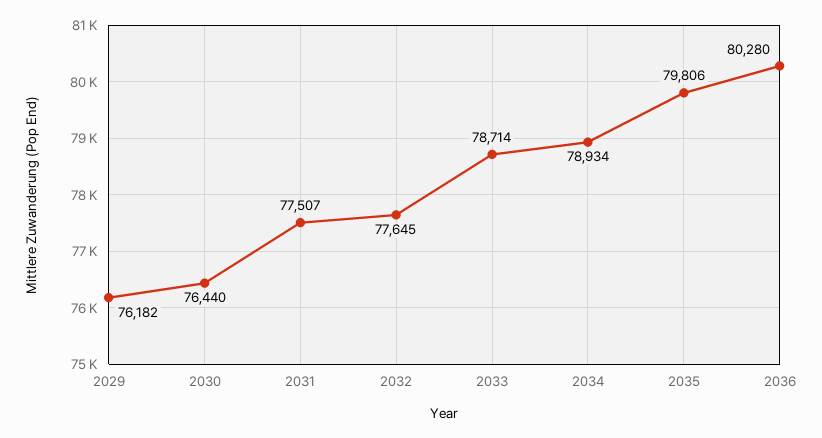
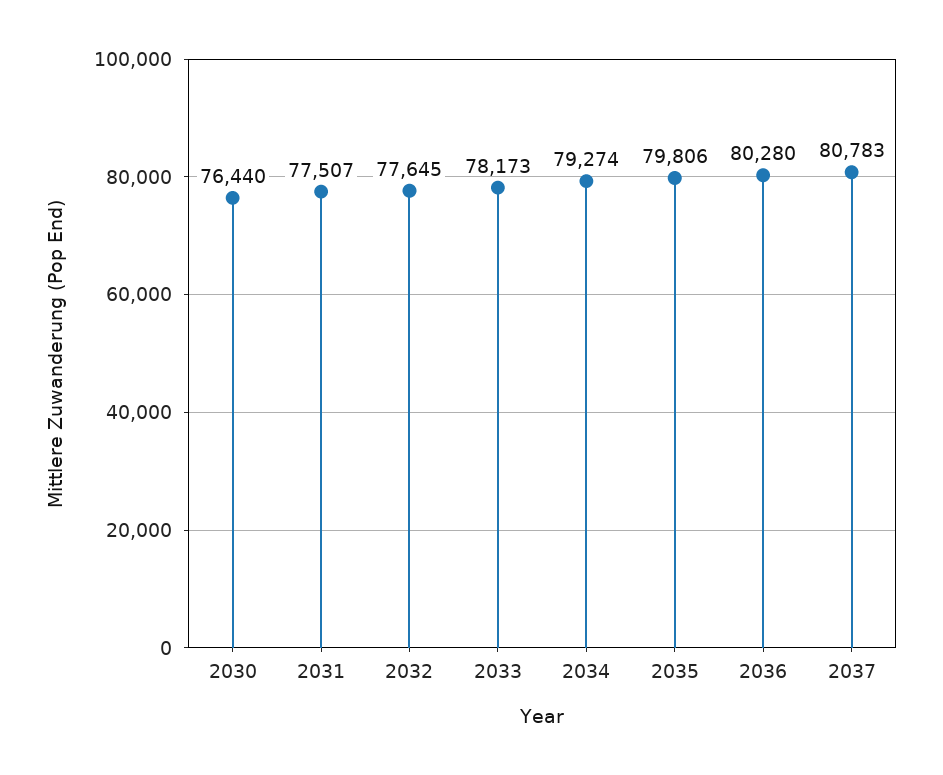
2029: 76182 -> none
2033: 78714 -> 78173
2034: 78934 -> 79274
2037: none -> 80783

